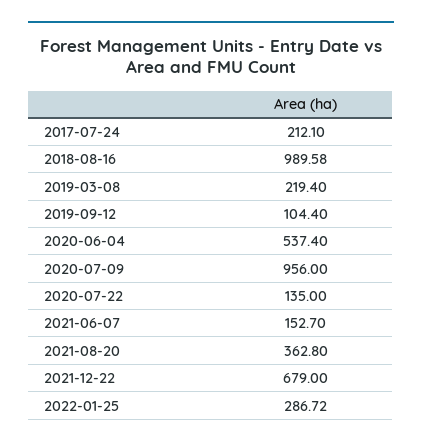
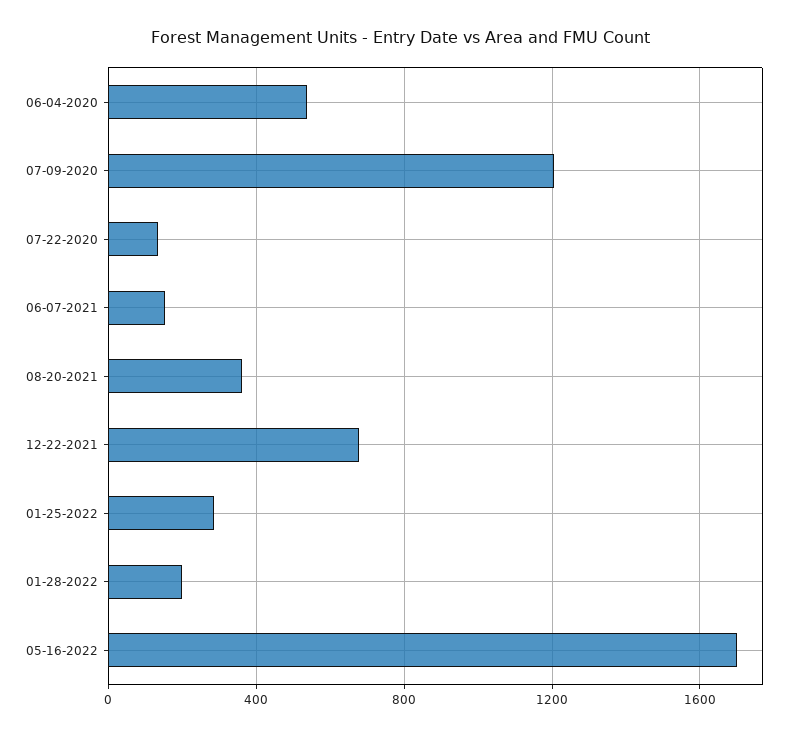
2017-07-24: 212.1 -> none
2018-08-16: 989.58 -> none
2019-03-08: 219.4 -> none
2019-09-12: 104.4 -> none
2020-07-09: 956 -> 1200
01-28-2022: none -> 200
05-16-2022: none -> 1700

